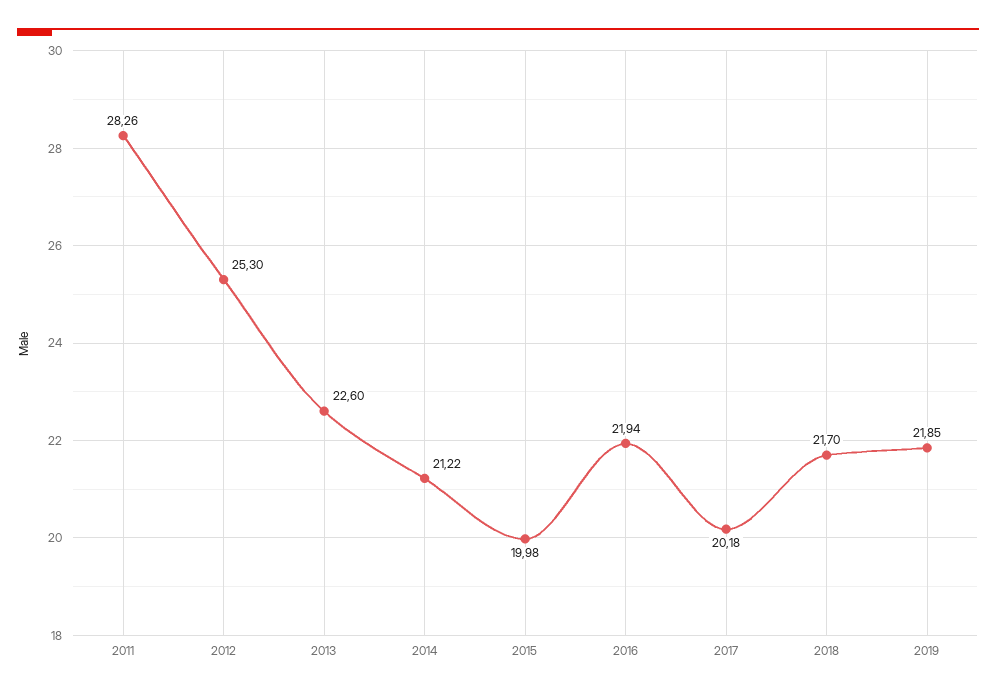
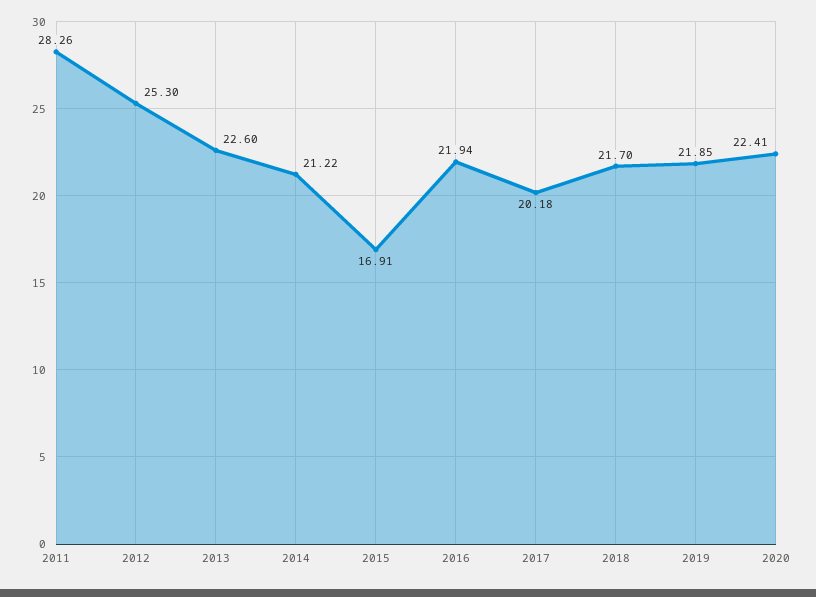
2015: 19.98 -> 16.91
2020: none -> 22.41

